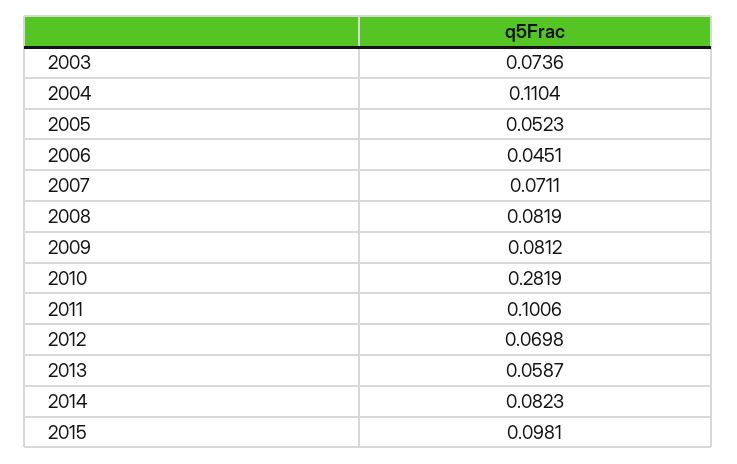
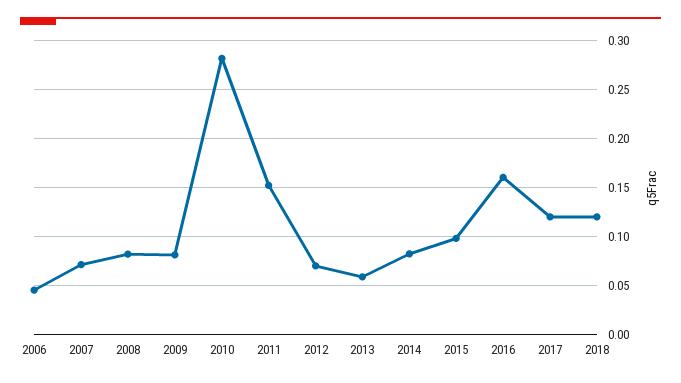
2003: 0.0736 -> none
2004: 0.1104 -> none
2005: 0.0523 -> none
2011: 0.1006 -> 0.15
2016: none -> 0.16
2017: none -> 0.12
2018: none -> 0.12

